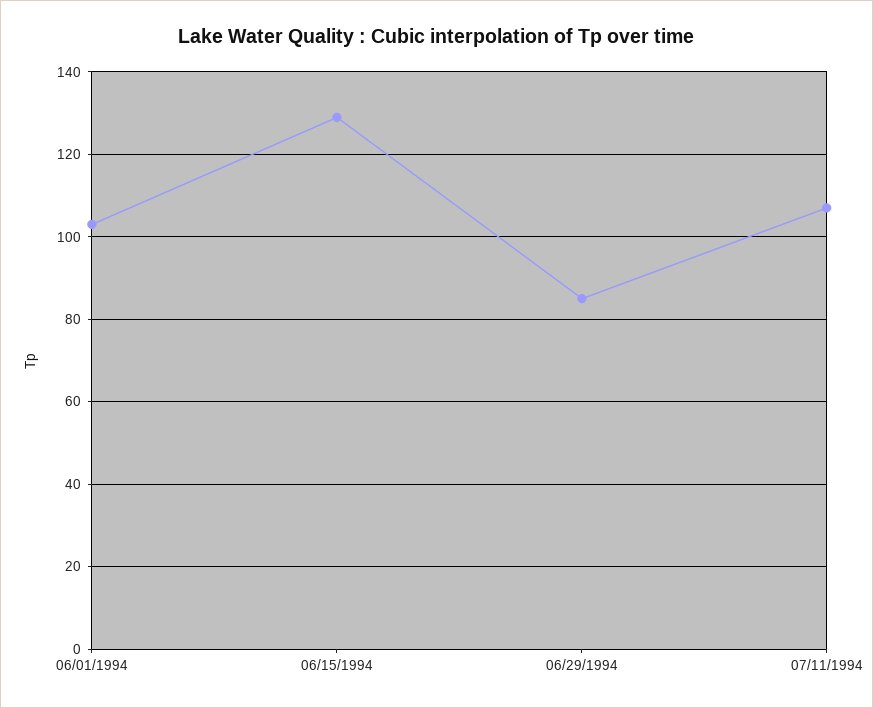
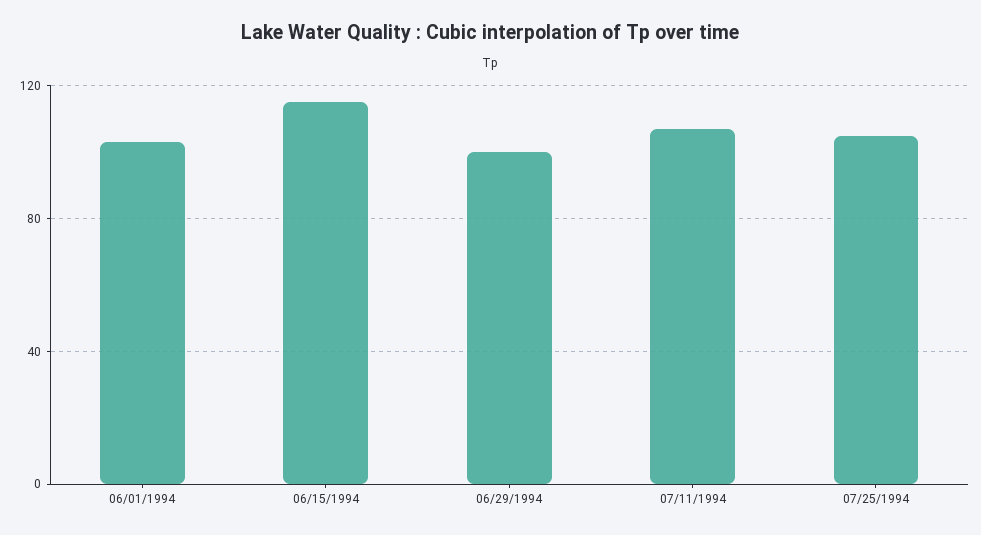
06/15/1994: 130 -> 115
06/29/1994: 85 -> 100
07/25/1994: none -> 105

